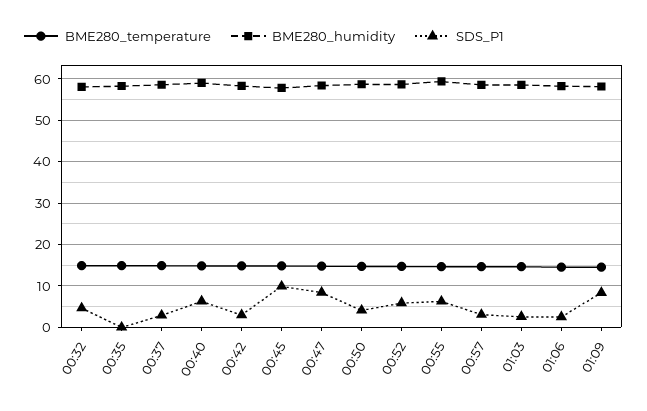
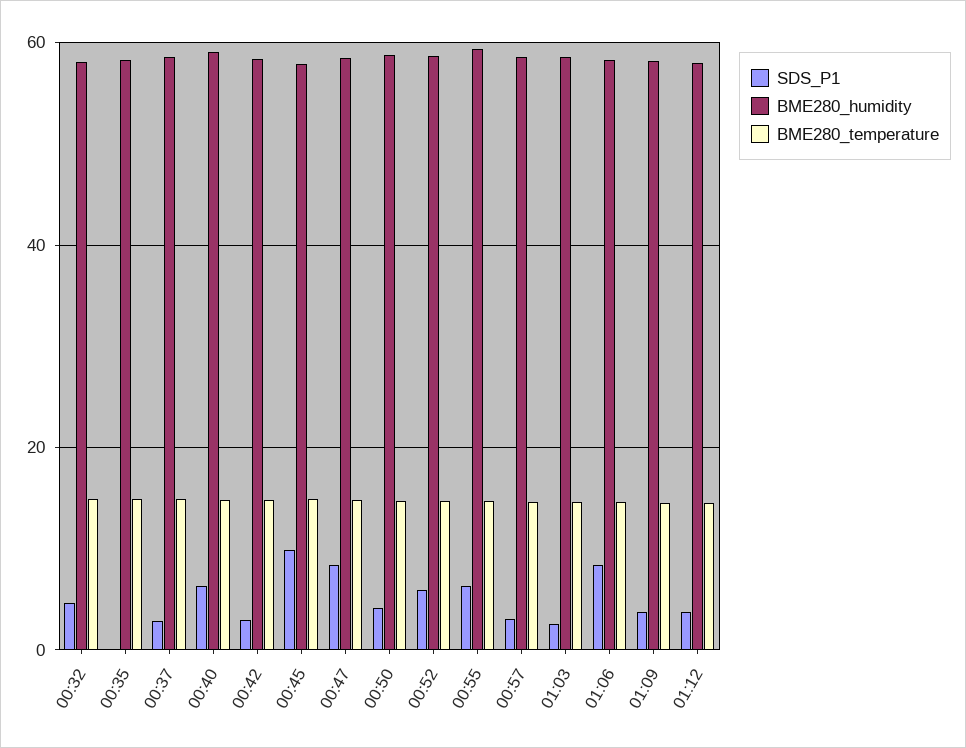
SDS_P1, 01:06: 2 -> 8
SDS_P1, 01:09: 8 -> 4
SDS_P1, 01:12: none -> 4
BME280_humidity, 01:12: none -> 58
BME280_temperature, 01:12: none -> 14

